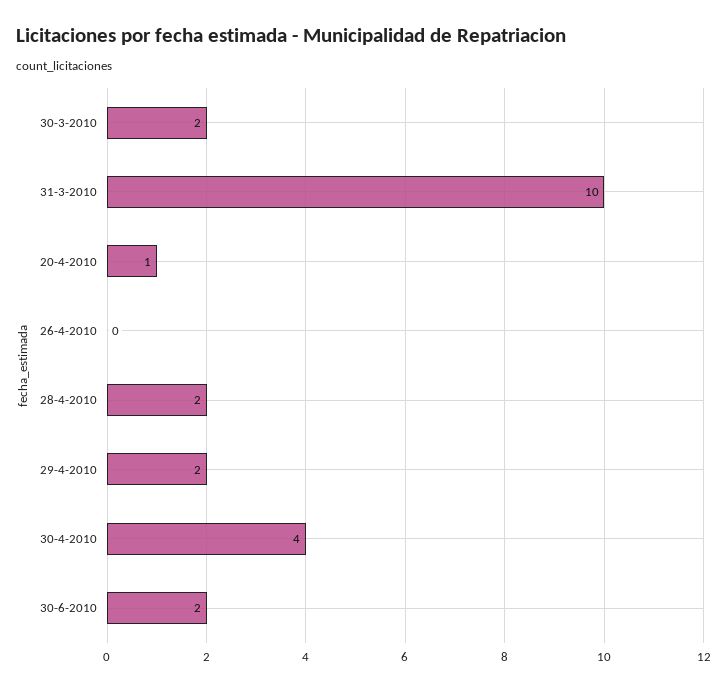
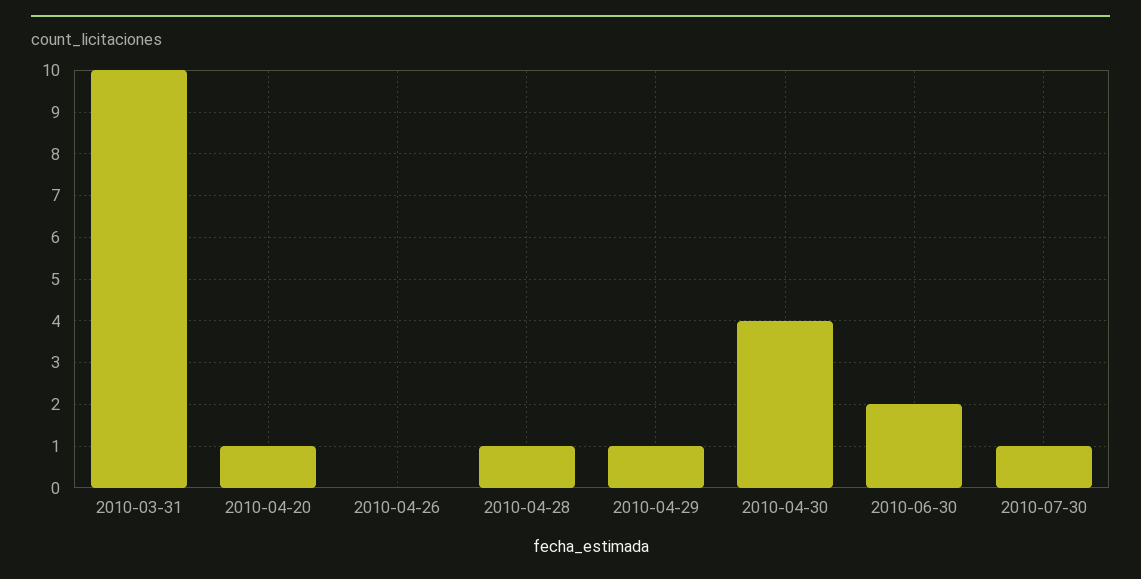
30-3-2010: 2 -> none
28-4-2010: 2 -> 1
29-4-2010: 2 -> 1
2010-07-30: none -> 1

